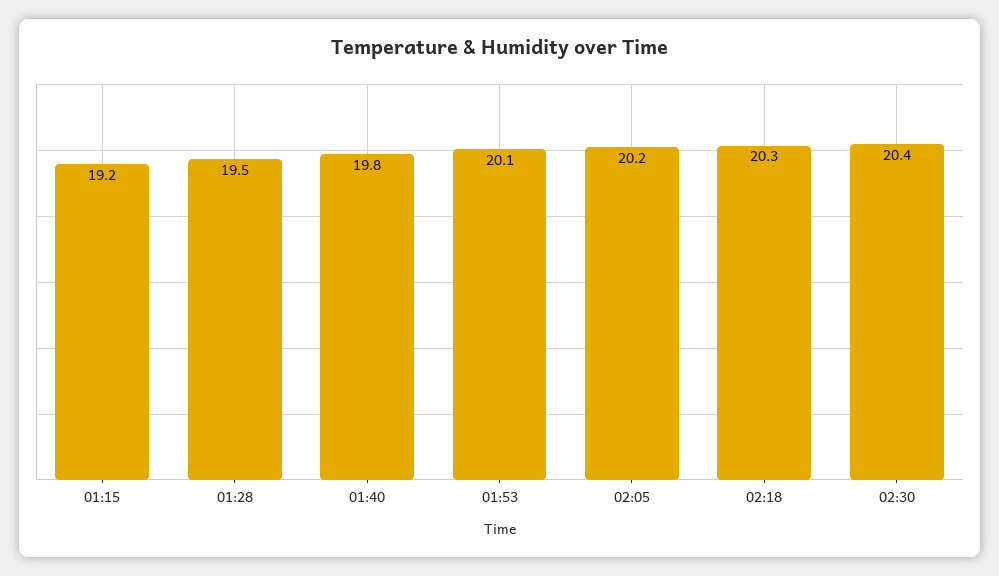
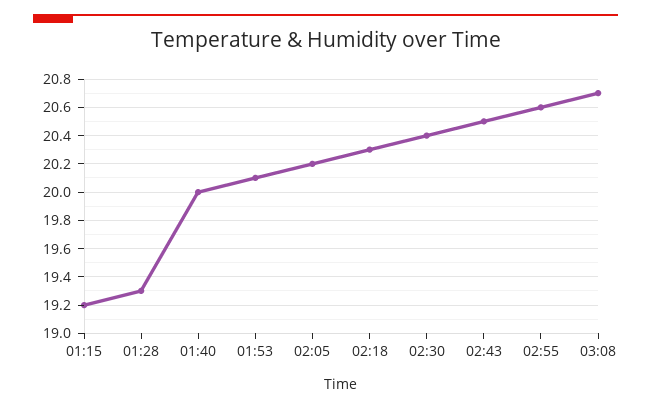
01:28: 19.5 -> 19.3
01:40: 19.8 -> 20
02:43: none -> 20.5
02:55: none -> 20.6
03:08: none -> 20.7

